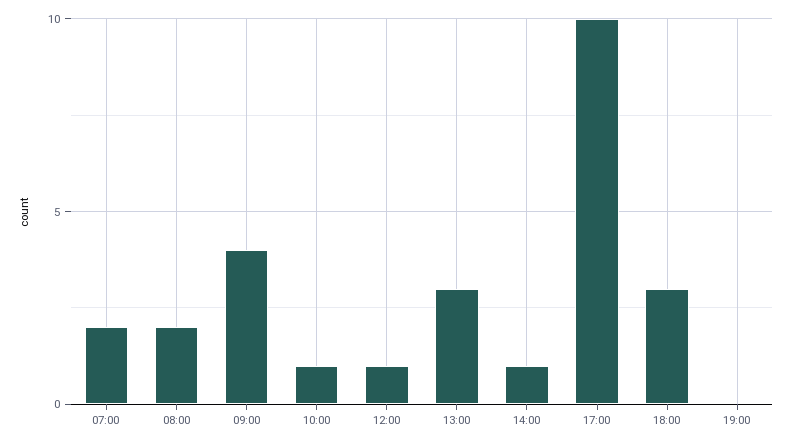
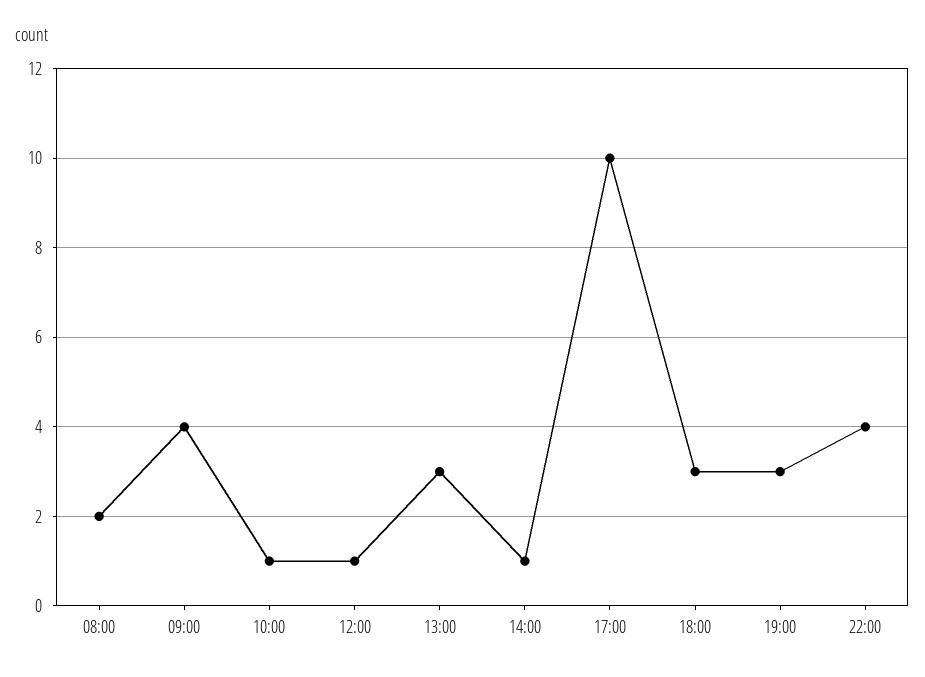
07:00: 2 -> none
19:00: 0 -> 3
22:00: none -> 4

